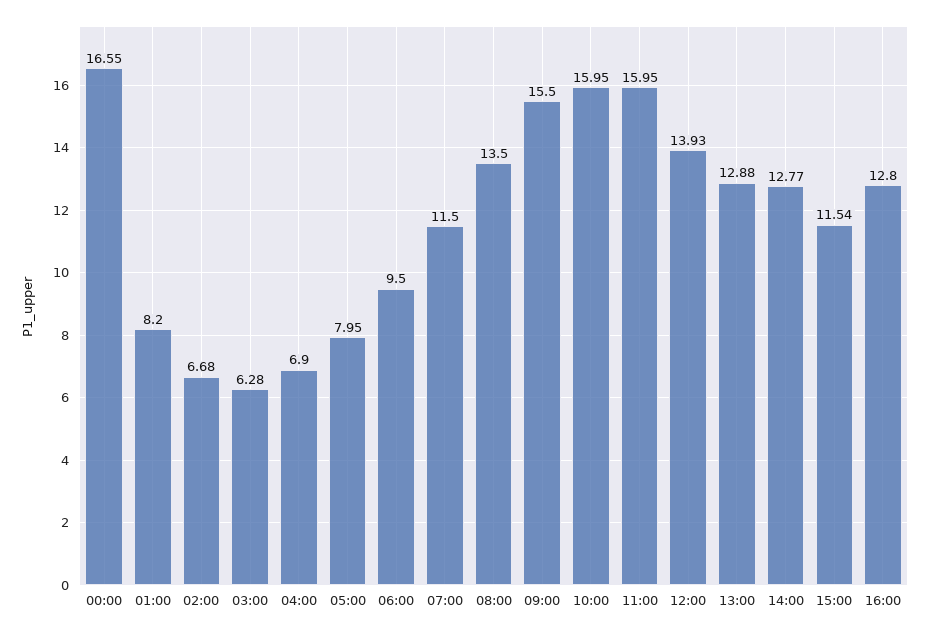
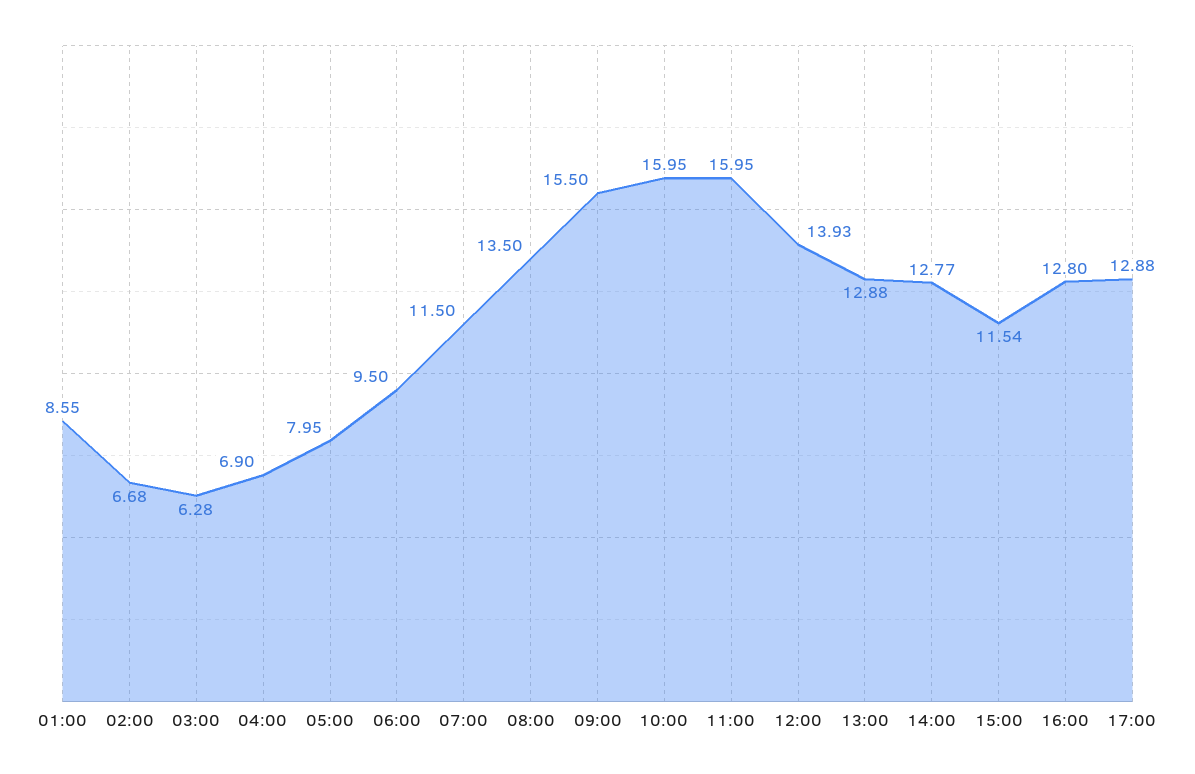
00:00: 16.55 -> none
01:00: 8.2 -> 8.55
17:00: none -> 12.88

